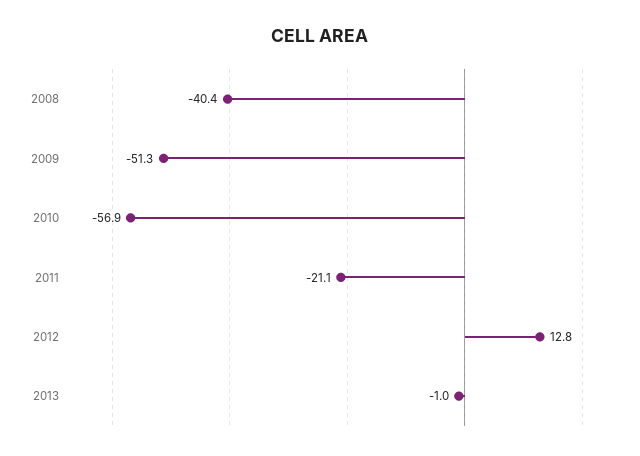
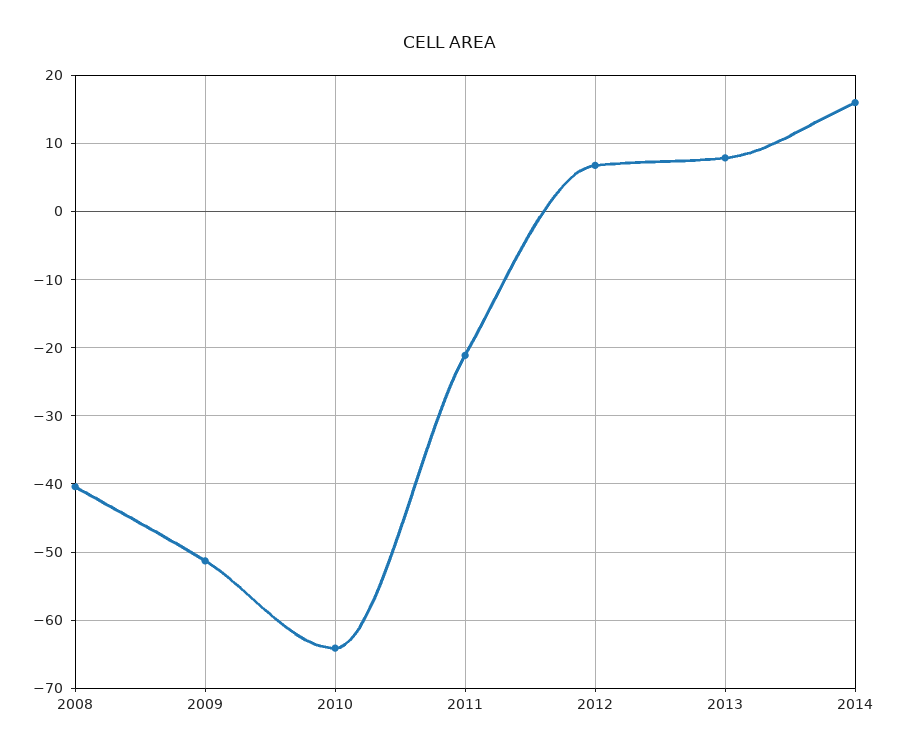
2010: -56.9 -> -64
2012: 12.8 -> 7
2013: -1 -> 8
2014: none -> 16

